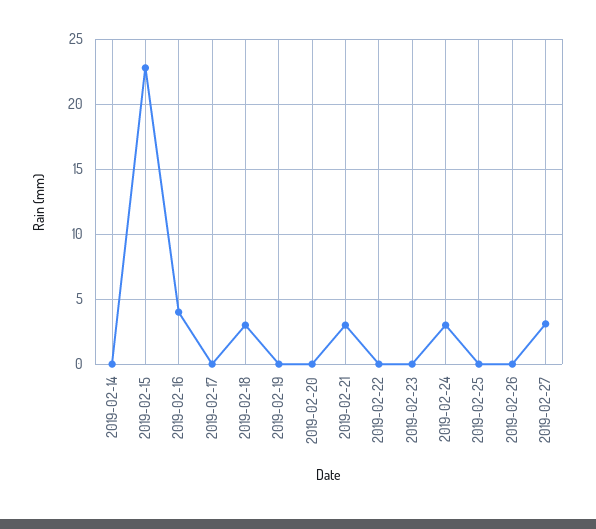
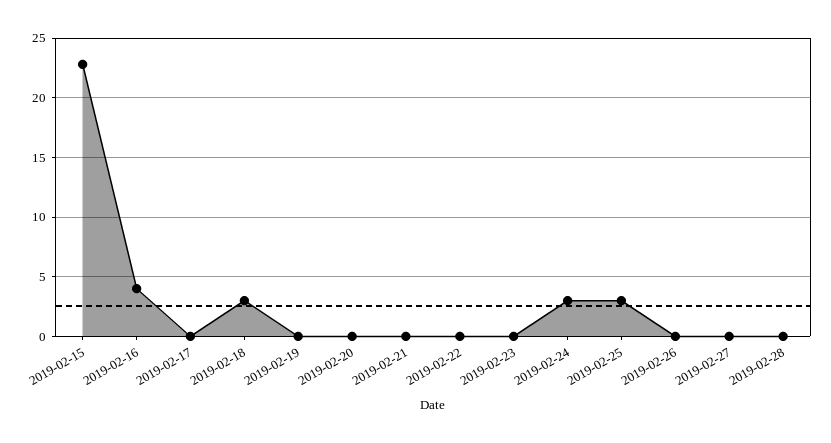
2019-02-14: 0 -> none
2019-02-21: 3 -> 0
2019-02-25: 0 -> 3
2019-02-27: 3 -> 0
2019-02-28: none -> 0

